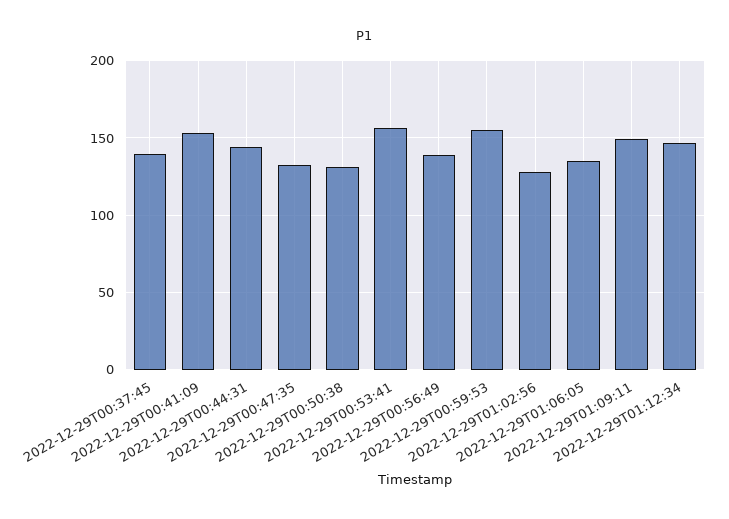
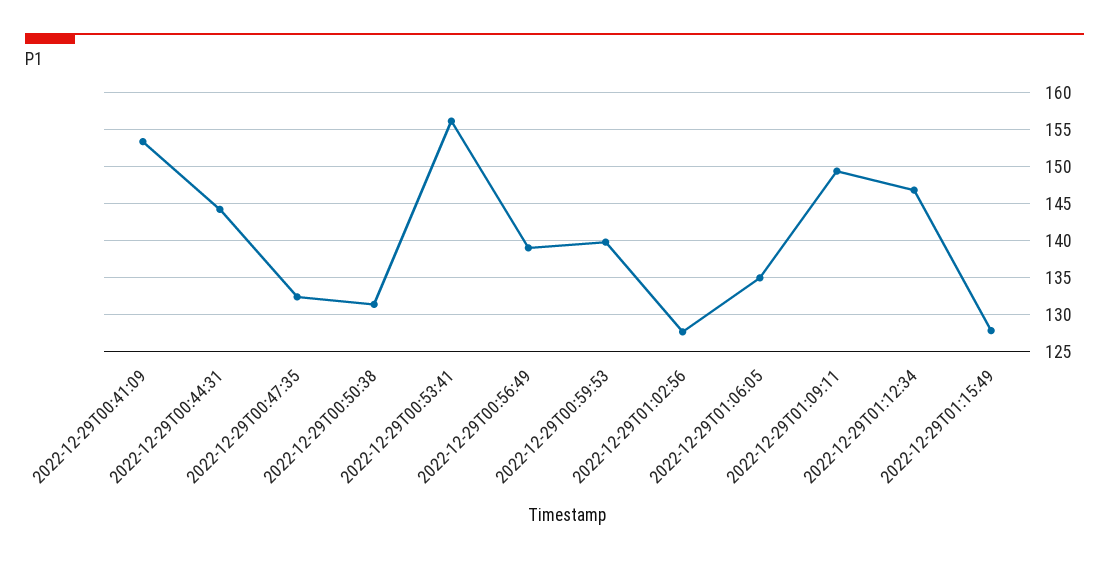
2022-12-29T00:37:45: 140 -> none
2022-12-29T00:59:53: 155 -> 140
2022-12-29T01:15:49: none -> 128

